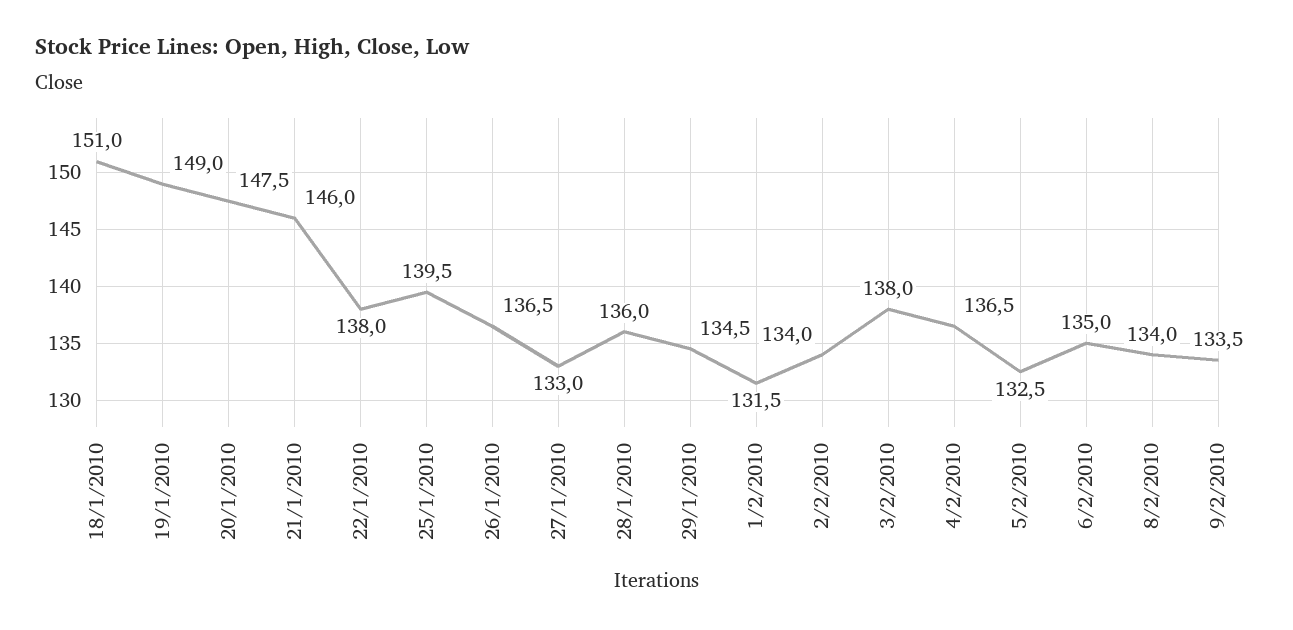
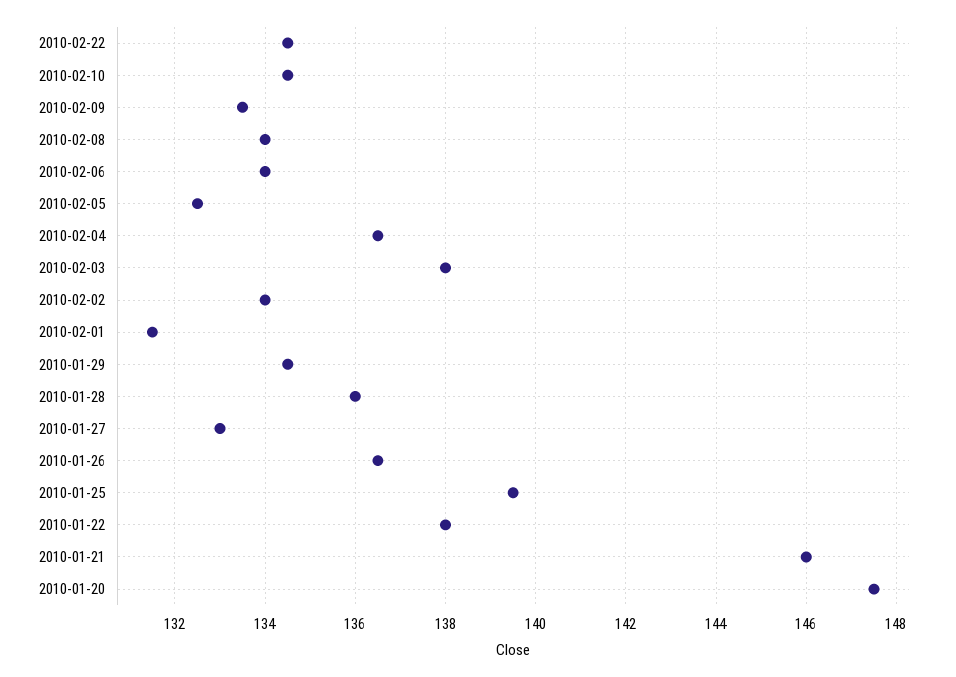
18/1/2010: 151 -> none
19/1/2010: 149 -> none
6/2/2010: 135 -> 134
2010-02-22: none -> 134.5
2010-02-10: none -> 134.5

